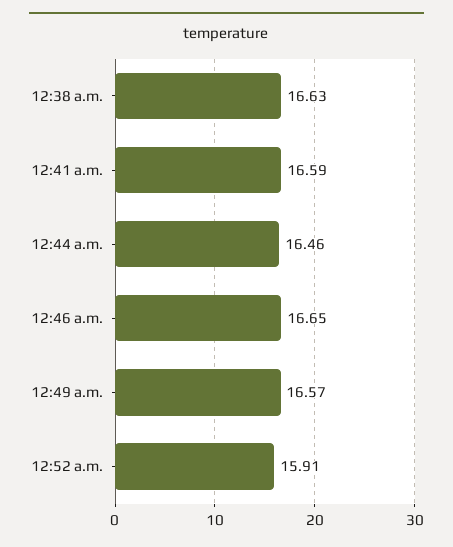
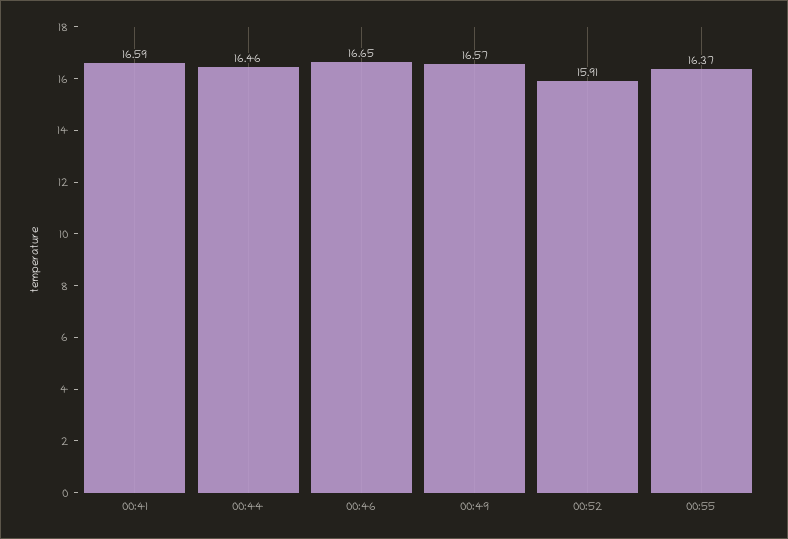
12:38 a.m.: 16.63 -> none
00:55: none -> 16.37

